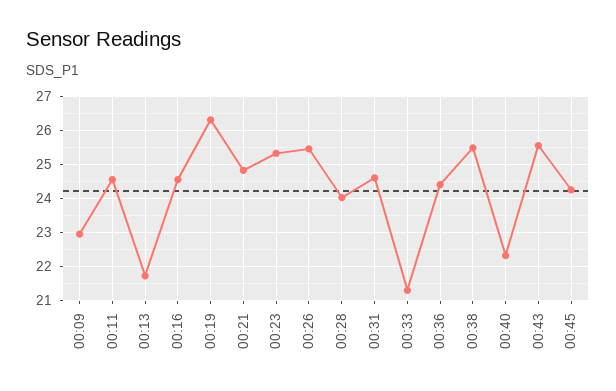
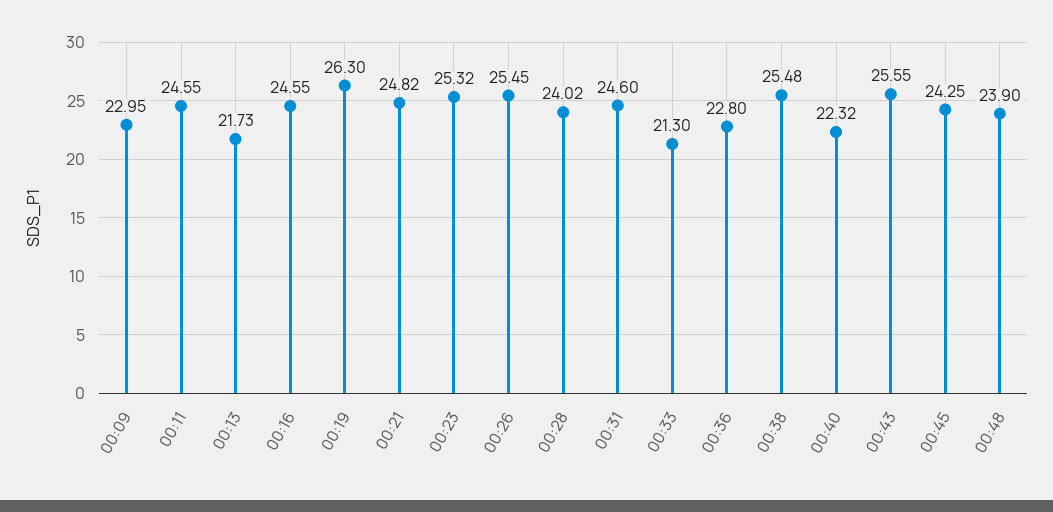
00:36: 24.4 -> 22.8
00:48: none -> 23.9

